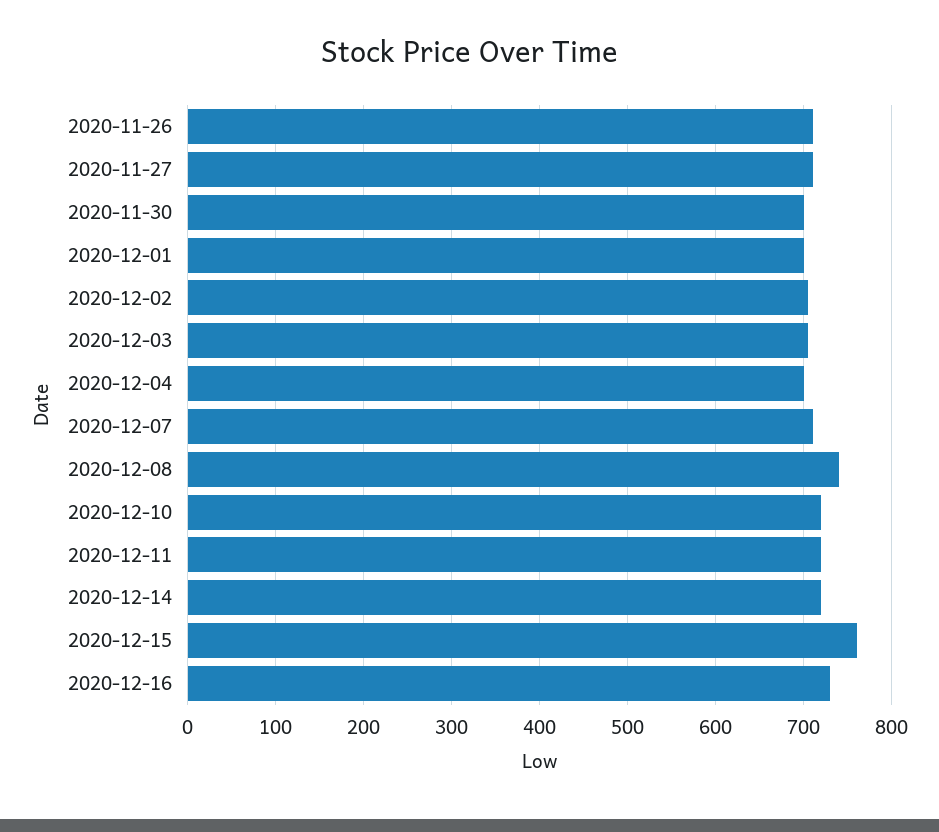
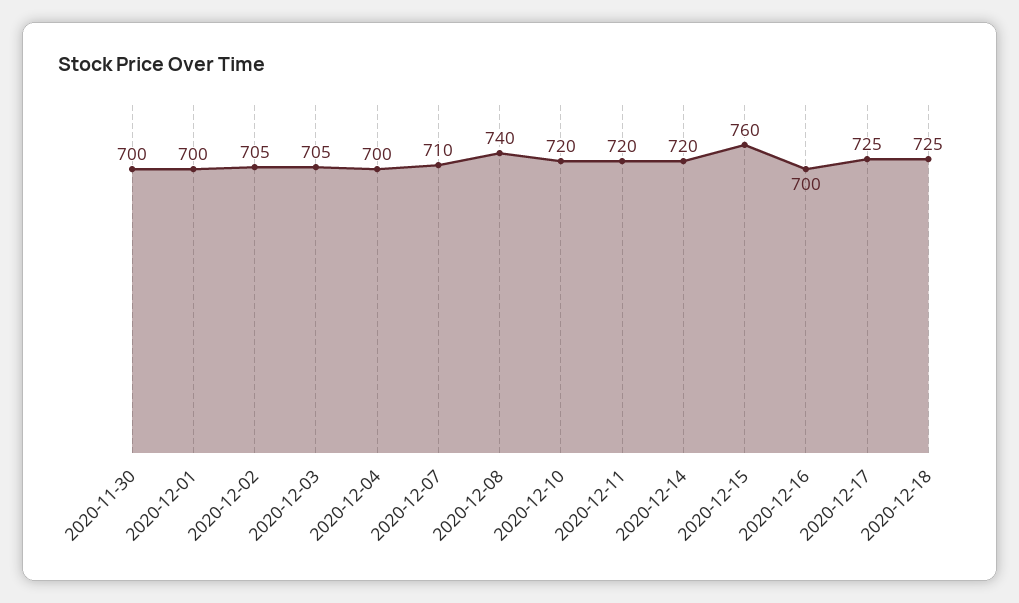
2020-11-26: 710 -> none
2020-11-27: 710 -> none
2020-12-16: 730 -> 700
2020-12-17: none -> 725
2020-12-18: none -> 725

